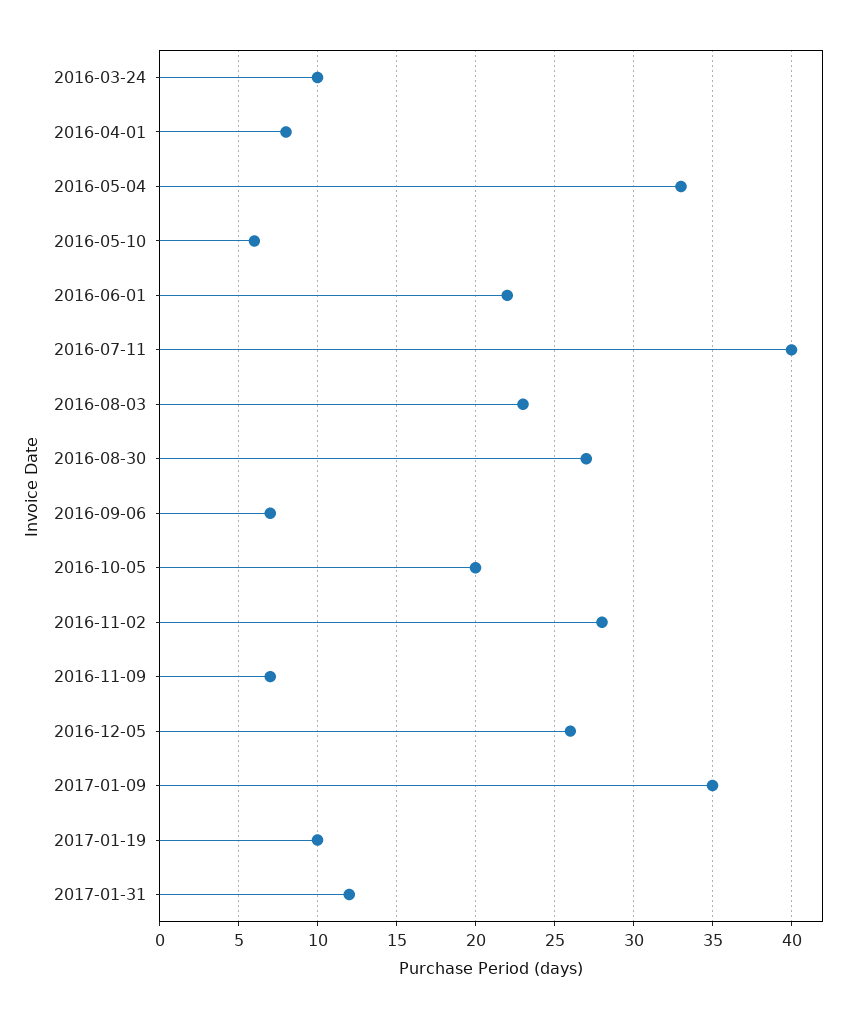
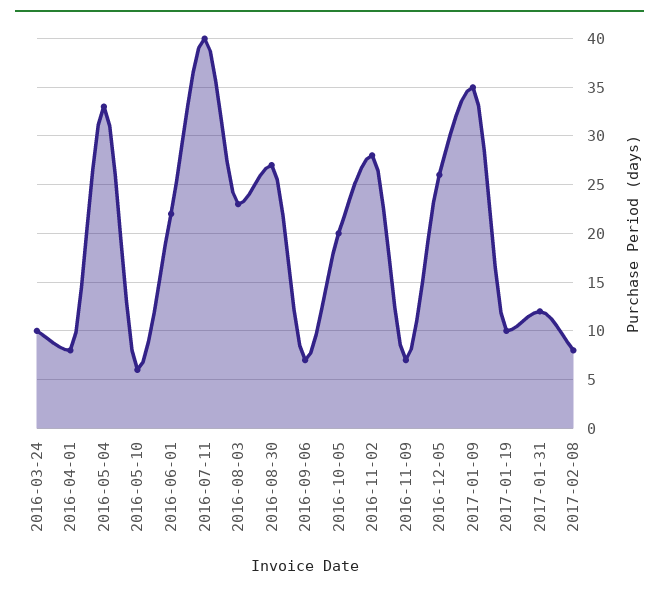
2017-02-08: none -> 8

